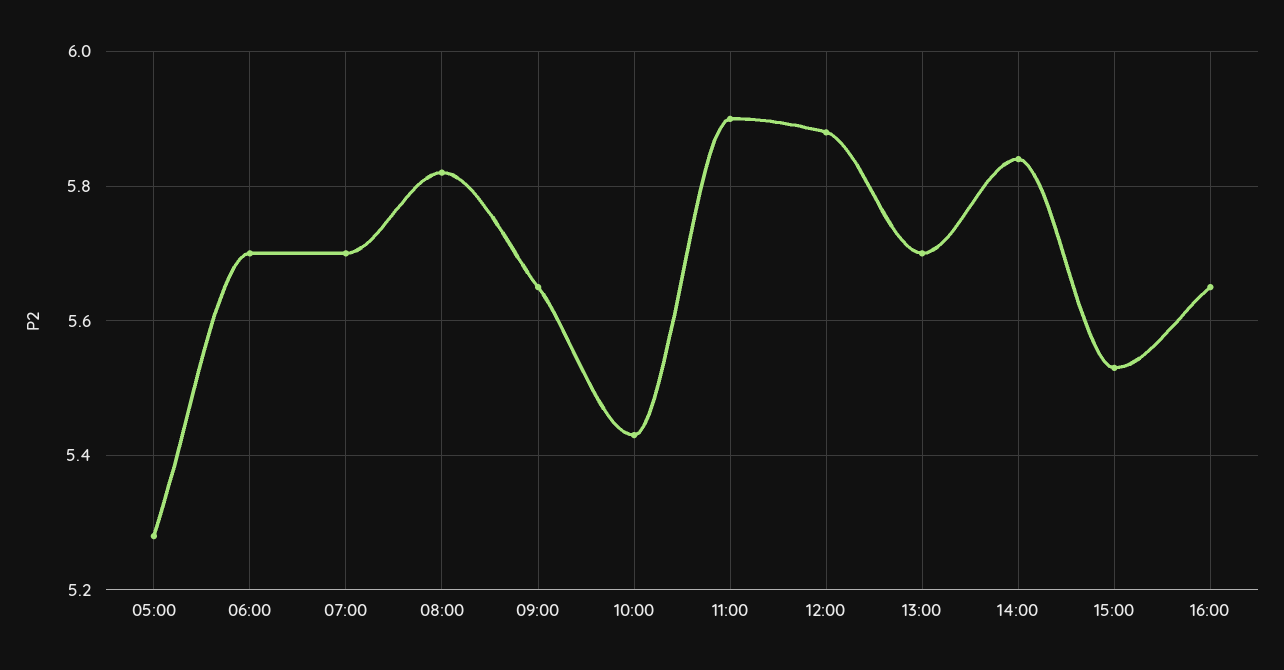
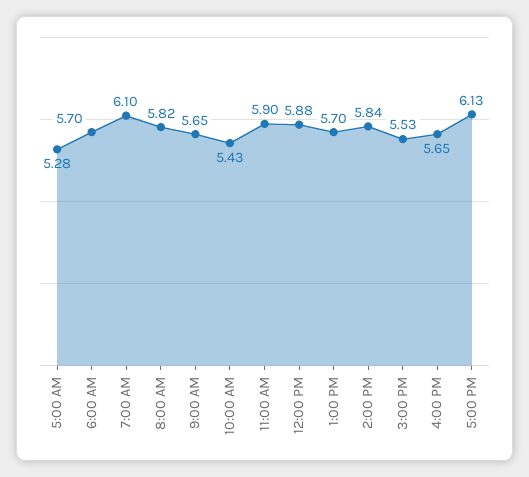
07:00: 5.7 -> 6.1
5:00 PM: none -> 6.13

